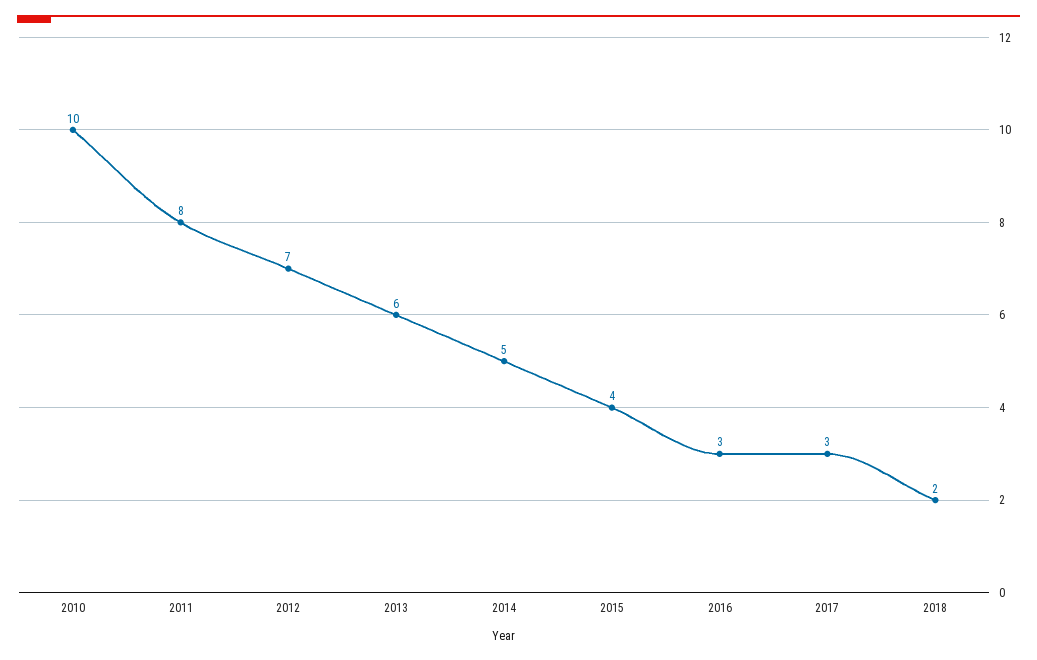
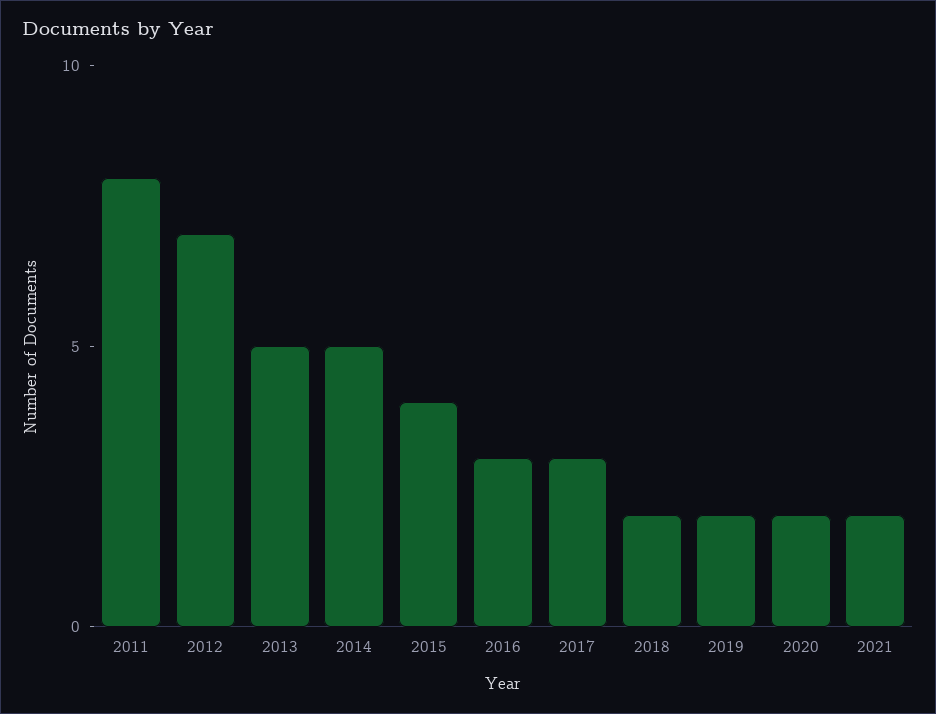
2010: 10 -> none
2013: 6 -> 5
2019: none -> 2
2020: none -> 2
2021: none -> 2

